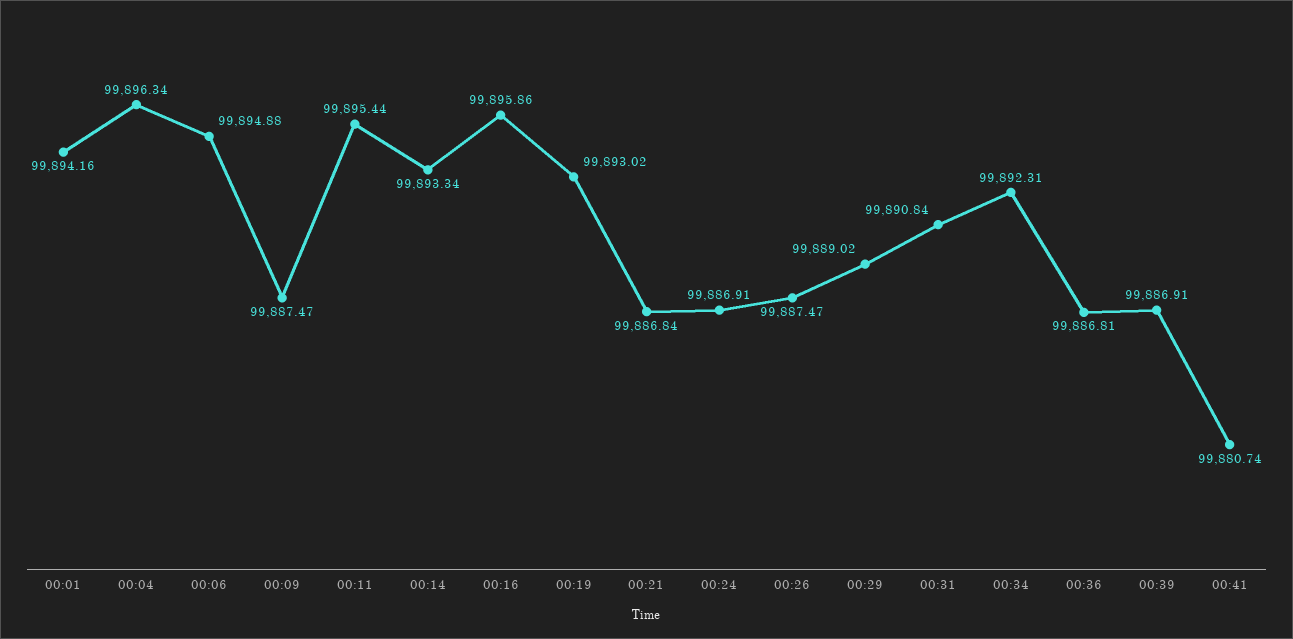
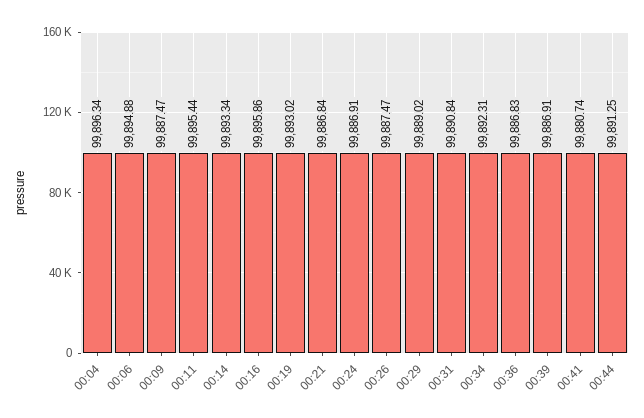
00:01: 99894.16 -> none
00:36: 99886.81 -> 99886.83
00:44: none -> 99891.25

